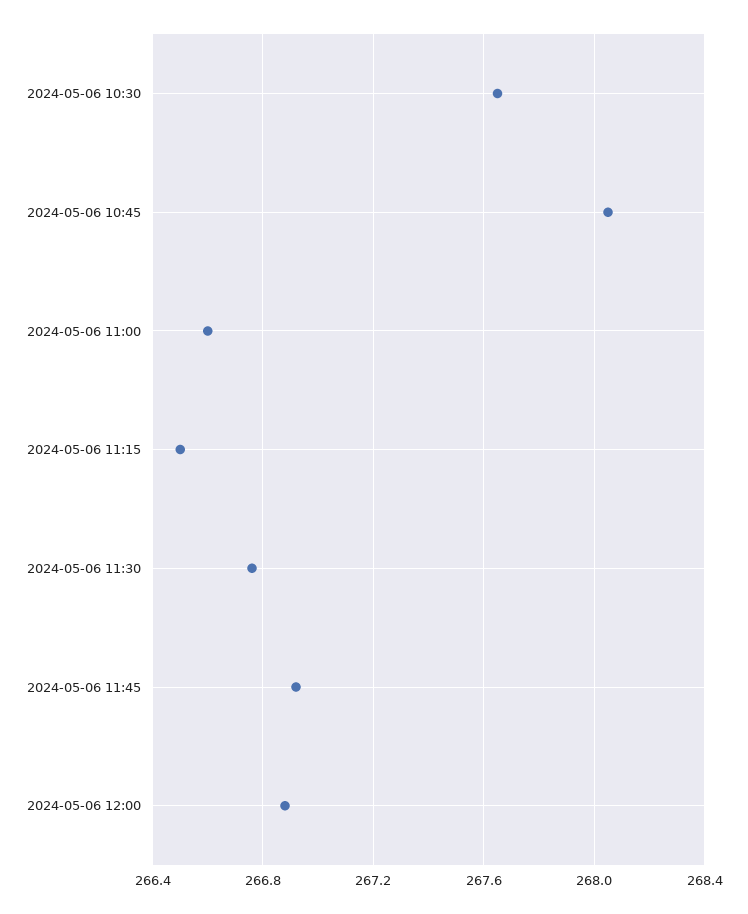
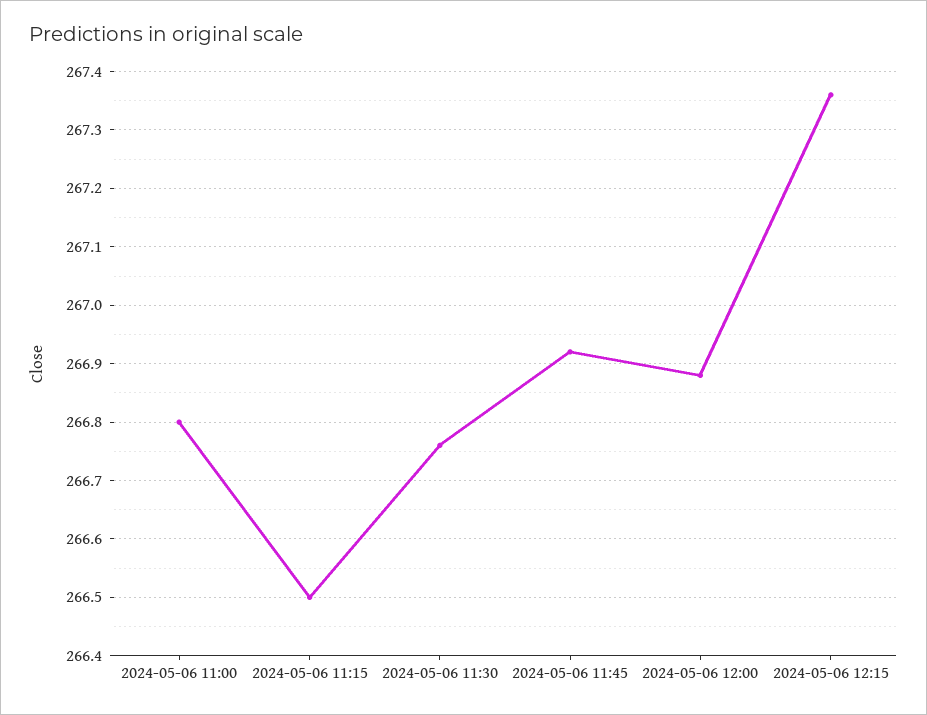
2024-05-06 10:30: 267.65 -> none
2024-05-06 10:45: 268.05 -> none
2024-05-06 11:00: 266.6 -> 266.8
2024-05-06 12:15: none -> 267.35

